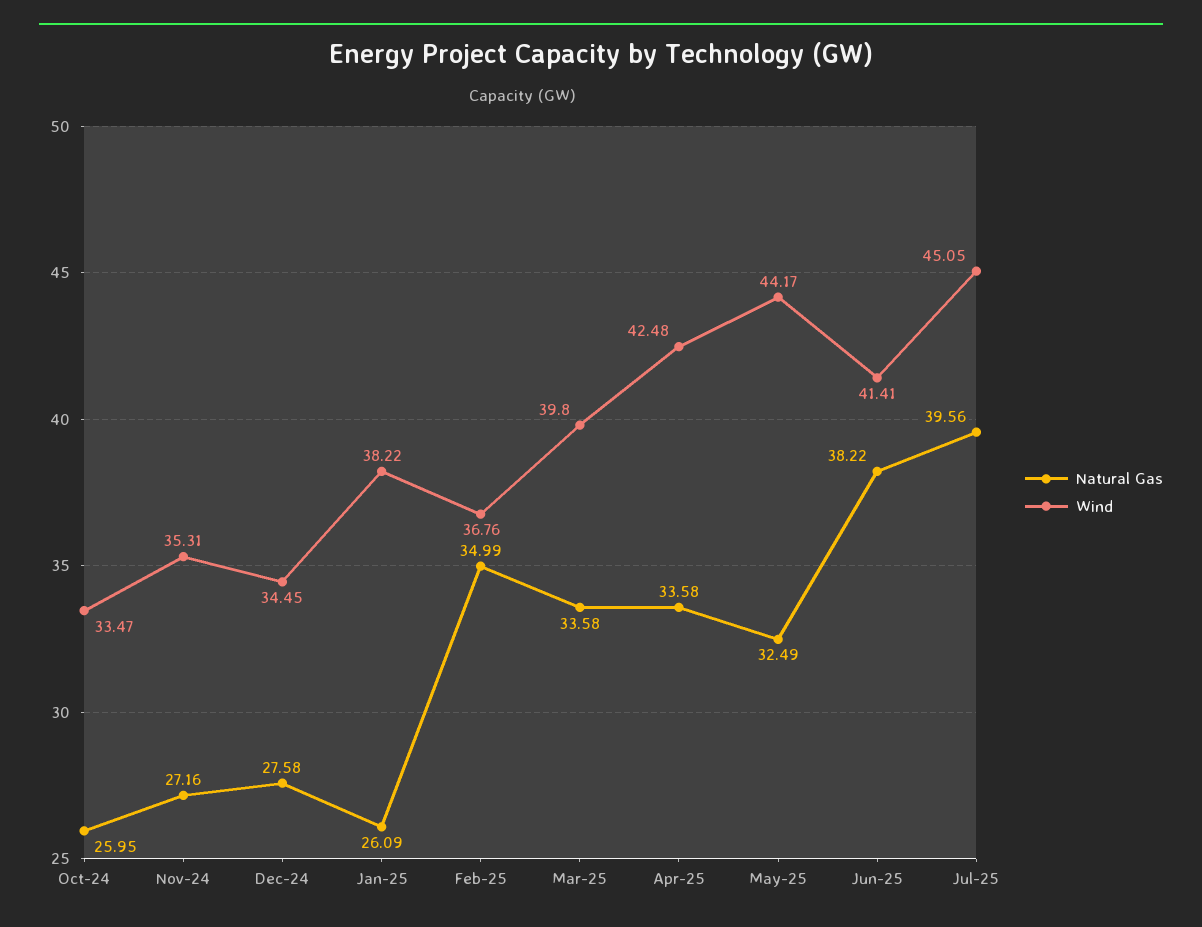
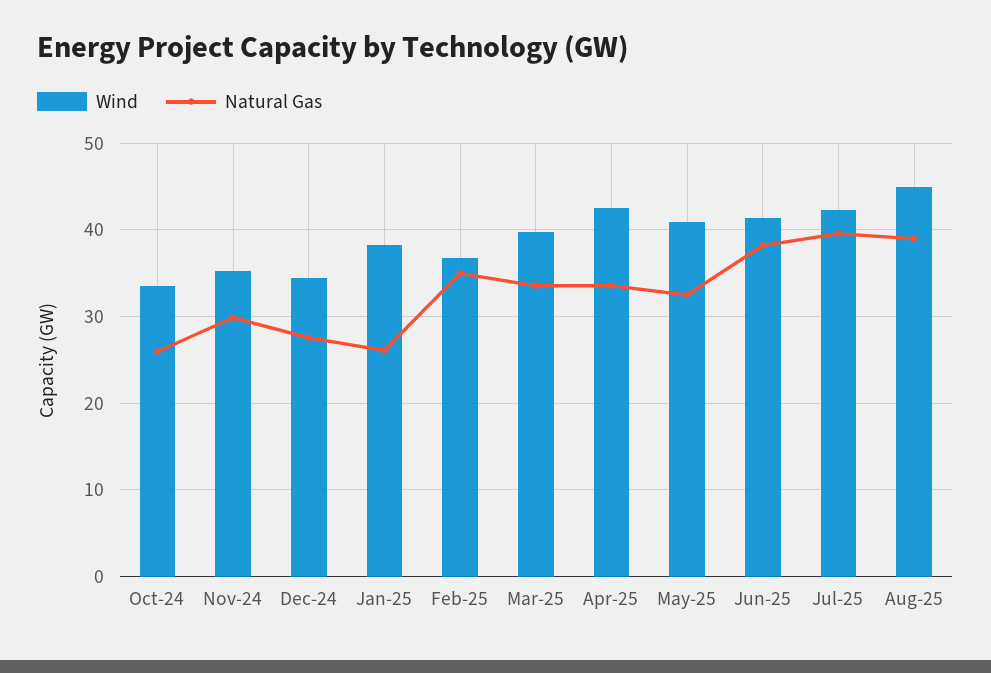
Natural Gas, Nov-24: 27.16 -> 30
Wind, May-25: 44.17 -> 41
Wind, Jul-25: 45.05 -> 42
Wind, Aug-25: none -> 45
Natural Gas, Aug-25: none -> 39

